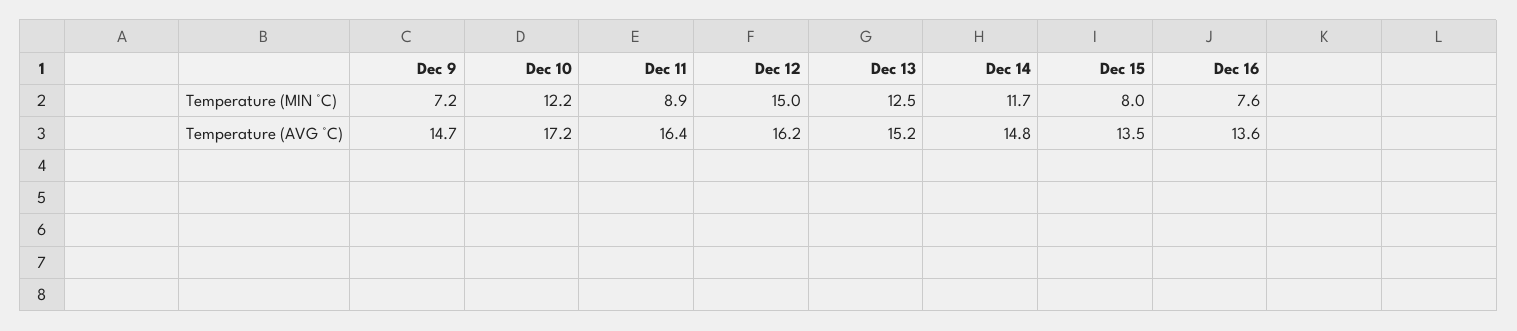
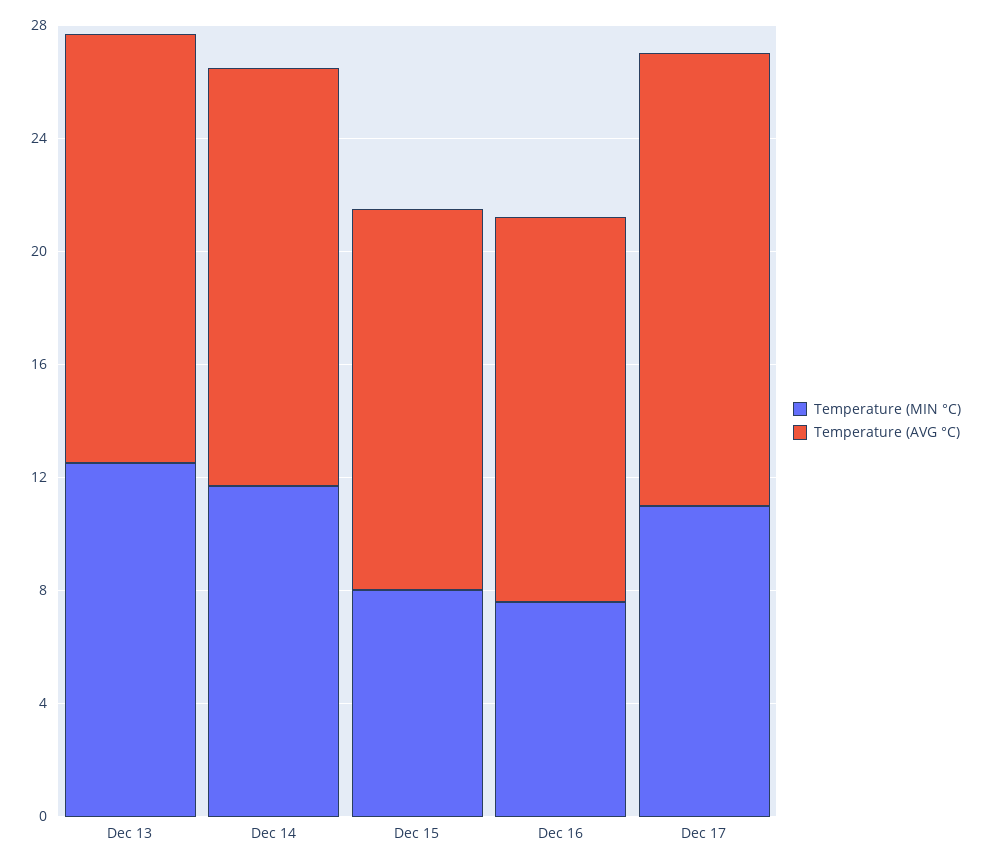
Temperature (MIN °C), Dec 9: 7.2 -> none
Temperature (MIN °C), Dec 10: 12.2 -> none
Temperature (MIN °C), Dec 11: 8.9 -> none
Temperature (MIN °C), Dec 12: 15 -> none
Temperature (AVG °C), Dec 9: 14.7 -> none
Temperature (AVG °C), Dec 10: 17.2 -> none
Temperature (AVG °C), Dec 11: 16.4 -> none
Temperature (AVG °C), Dec 12: 16.2 -> none
Temperature (MIN °C), Dec 17: none -> 11
Temperature (AVG °C), Dec 17: none -> 16

